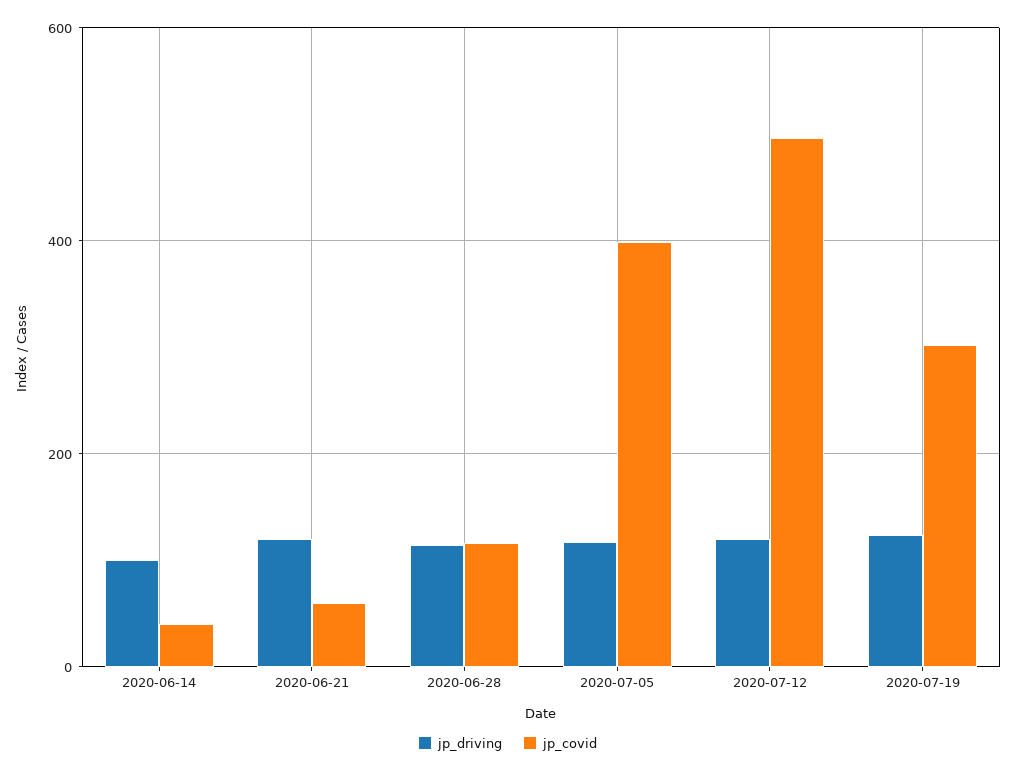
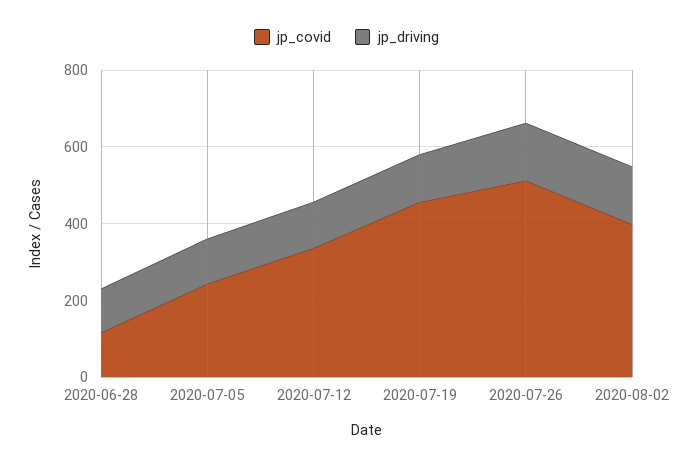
jp_driving, 2020-06-14: 100 -> none
jp_covid, 2020-06-14: 40 -> none
jp_driving, 2020-06-21: 120 -> none
jp_covid, 2020-06-21: 60 -> none
jp_covid, 2020-07-05: 400 -> 250
jp_covid, 2020-07-12: 500 -> 350
jp_covid, 2020-07-19: 300 -> 450
jp_covid, 2020-07-26: none -> 500
jp_driving, 2020-07-26: none -> 150
jp_covid, 2020-08-02: none -> 400
jp_driving, 2020-08-02: none -> 150

